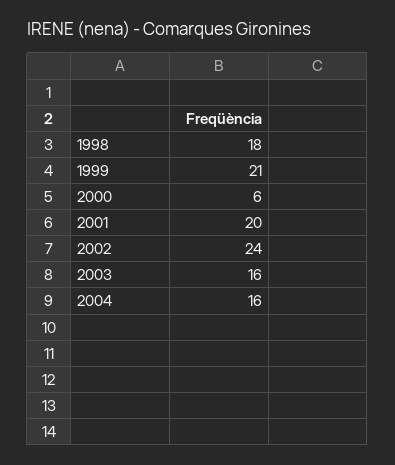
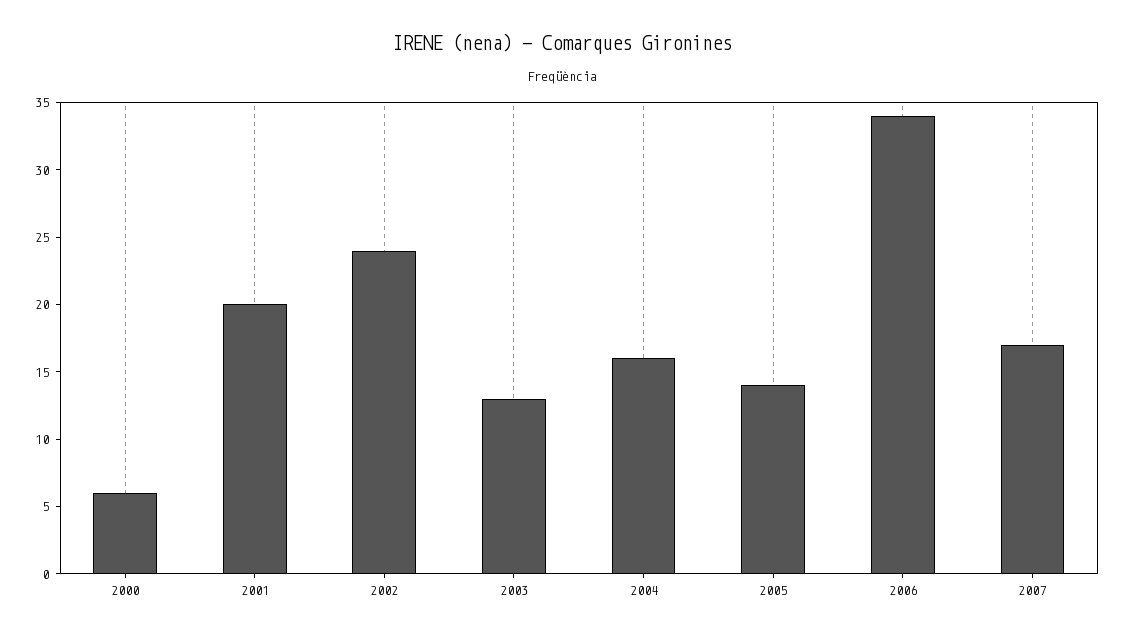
1998: 18 -> none
1999: 21 -> none
2003: 16 -> 13
2005: none -> 14
2006: none -> 34
2007: none -> 17

